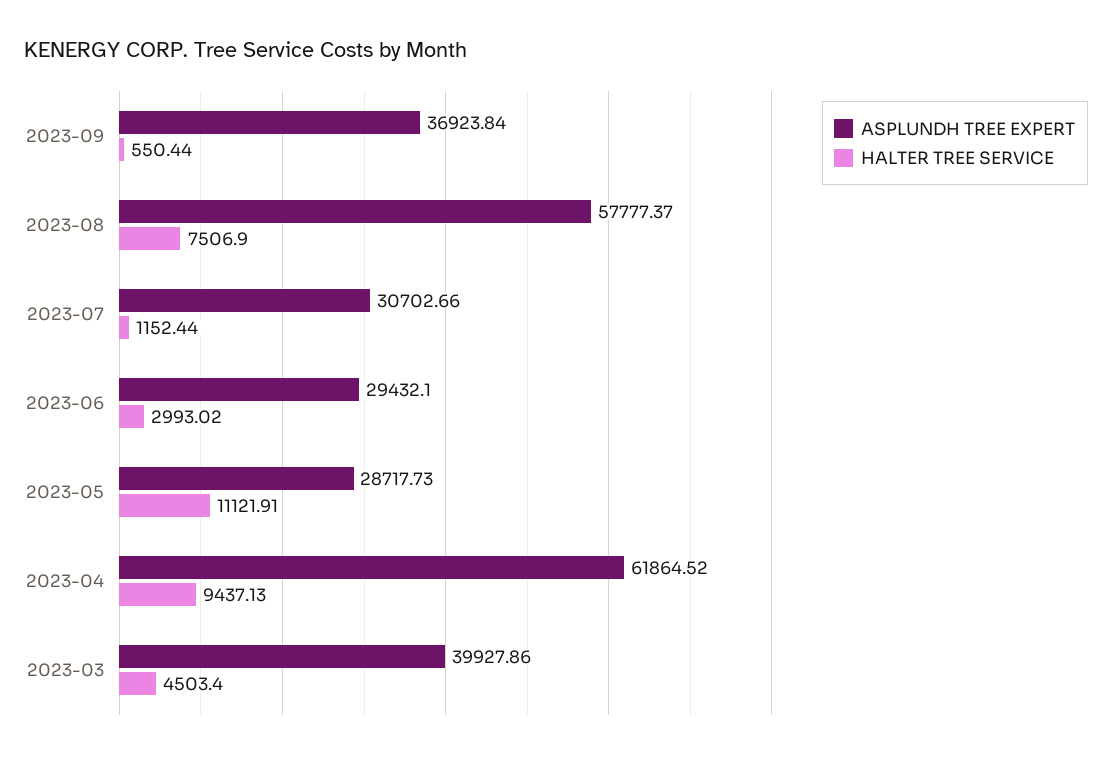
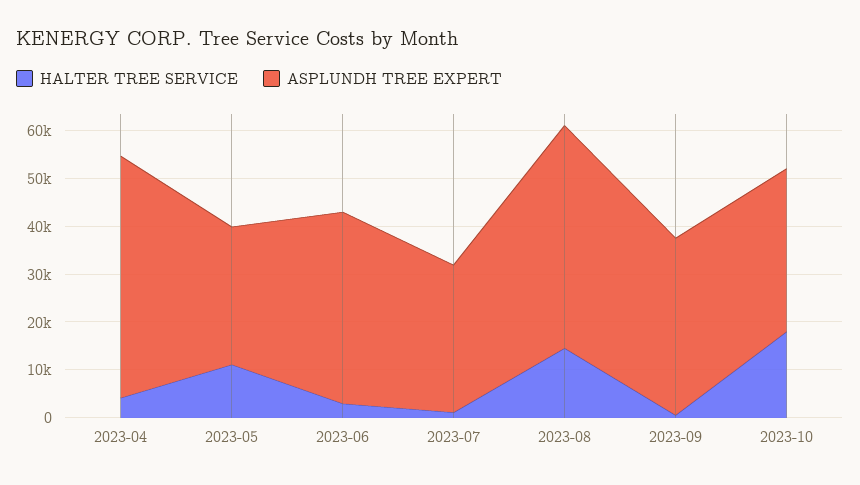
ASPLUNDH TREE EXPERT, 2023-08: 57777.37 -> 46000
HALTER TREE SERVICE, 2023-08: 7506.9 -> 14000
ASPLUNDH TREE EXPERT, 2023-06: 29432.1 -> 40000
ASPLUNDH TREE EXPERT, 2023-04: 61864.52 -> 50000
HALTER TREE SERVICE, 2023-04: 9437.13 -> 4000
ASPLUNDH TREE EXPERT, 2023-03: 39927.86 -> none
HALTER TREE SERVICE, 2023-03: 4503.4 -> none
HALTER TREE SERVICE, 2023-10: none -> 18000
ASPLUNDH TREE EXPERT, 2023-10: none -> 34000

